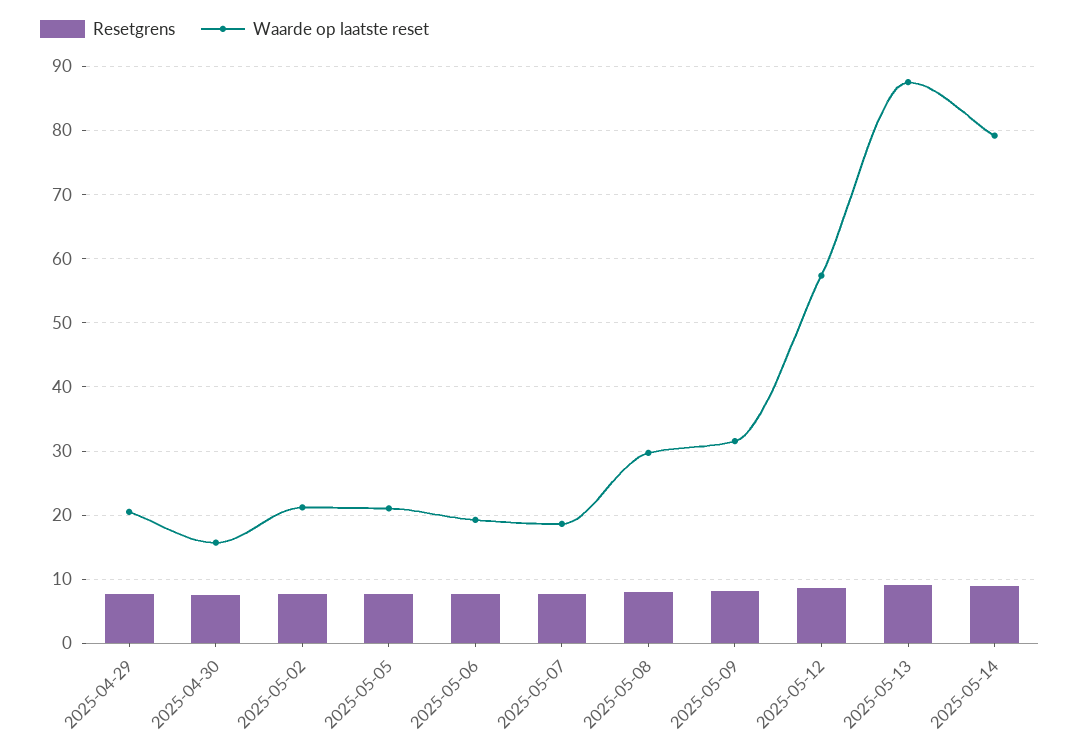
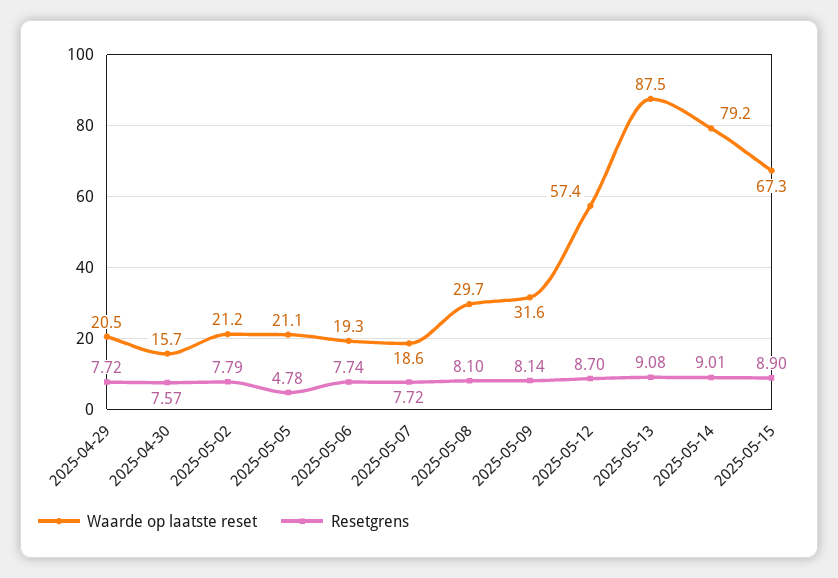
Resetgrens, 2025-05-05: 8 -> 4.78
Waarde op laatste reset, 2025-05-15: none -> 67.3
Resetgrens, 2025-05-15: none -> 8.9

